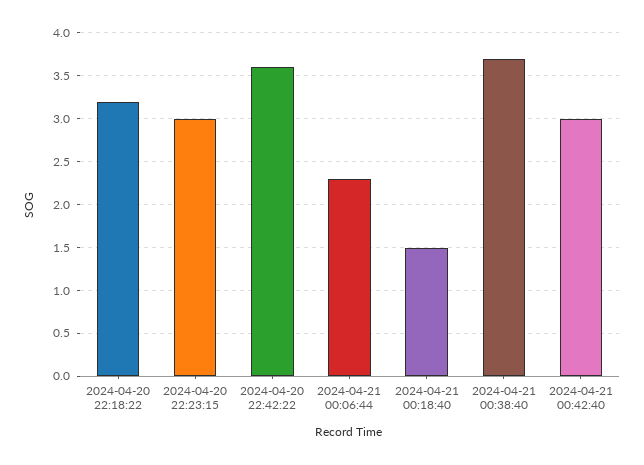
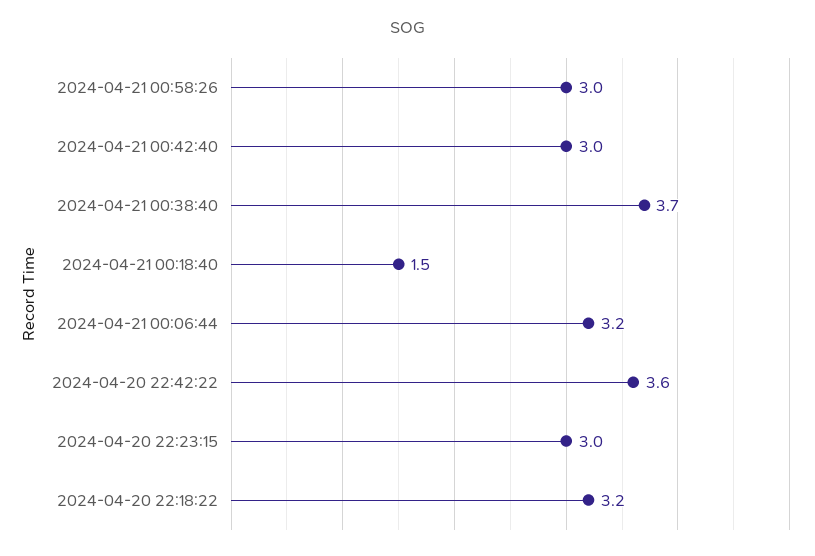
2024-04-21 00:06:44: 2.3 -> 3.2
2024-04-21 00:58:26: none -> 3

